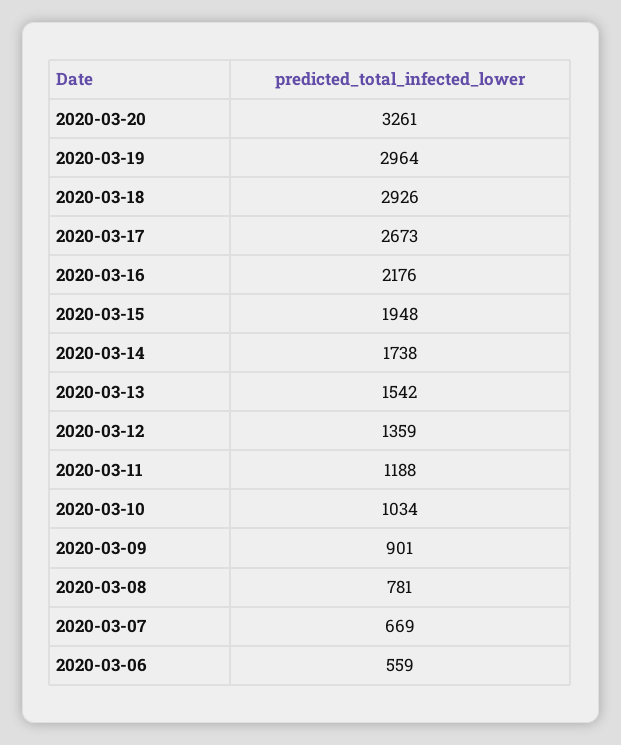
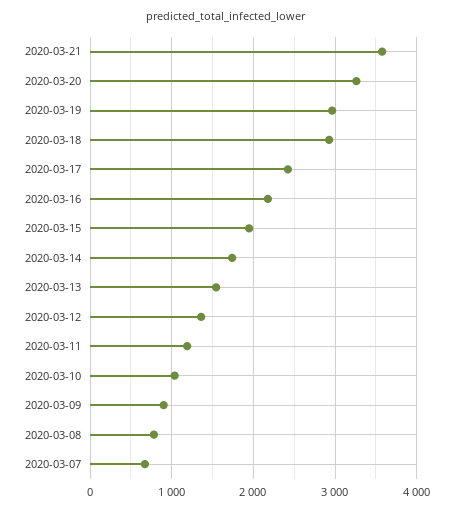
2020-03-17: 2673 -> 2400
2020-03-06: 559 -> none
2020-03-21: none -> 3600

